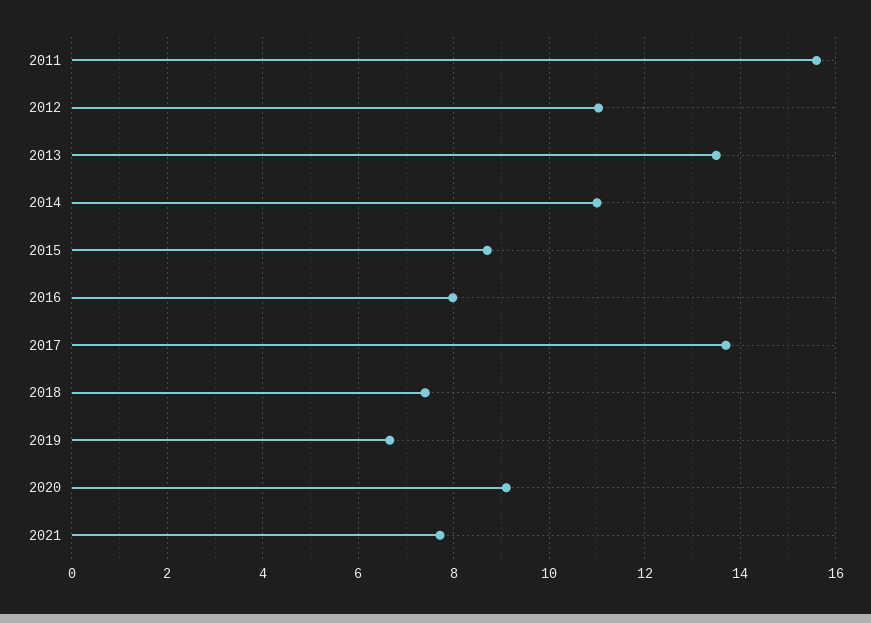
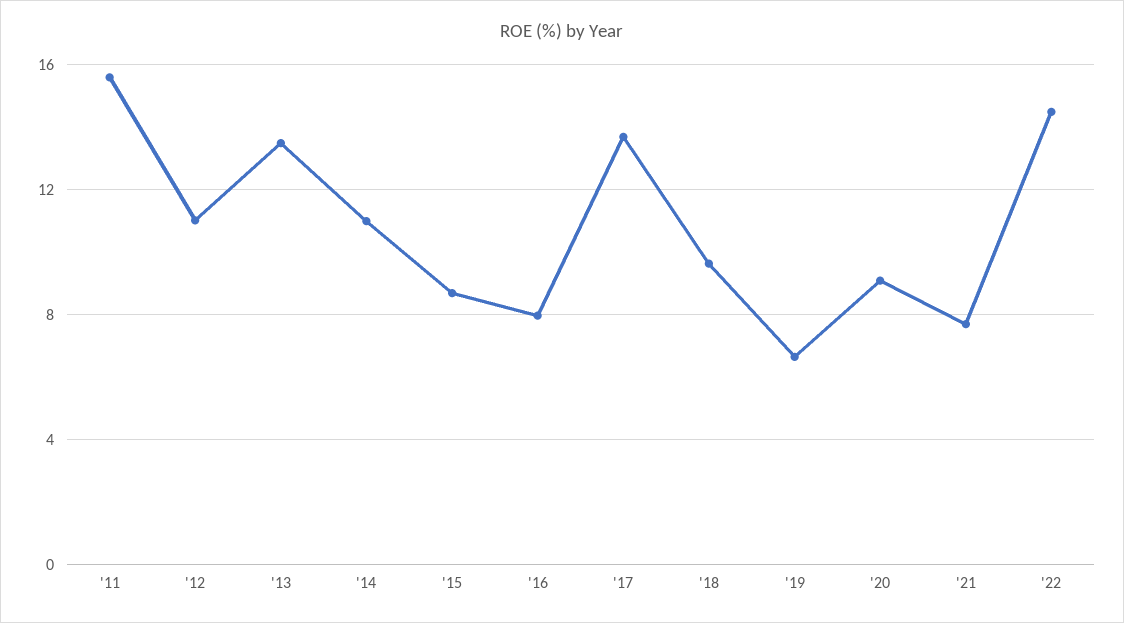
2018: 7.4 -> 9.5
'22: none -> 14.5

